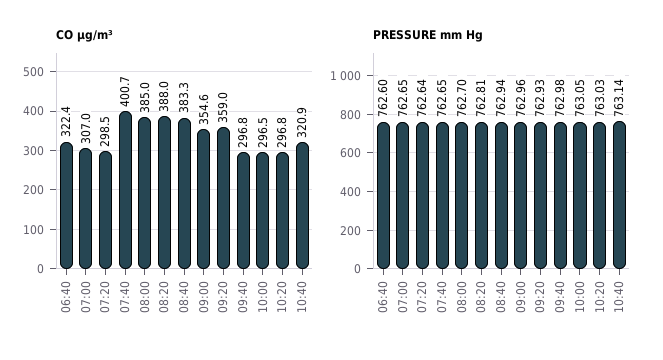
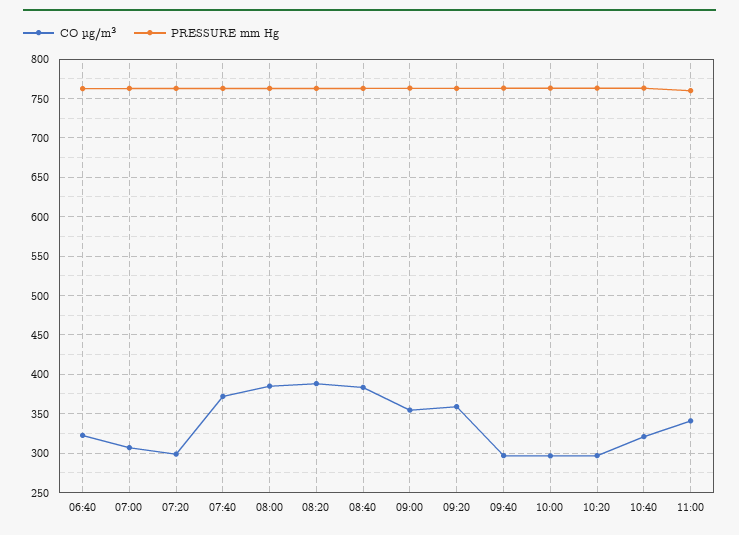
CO µg/m³, 07:40: 400.7 -> 370
CO µg/m³, 11:00: none -> 340
PRESSURE mm Hg, 11:00: none -> 760

